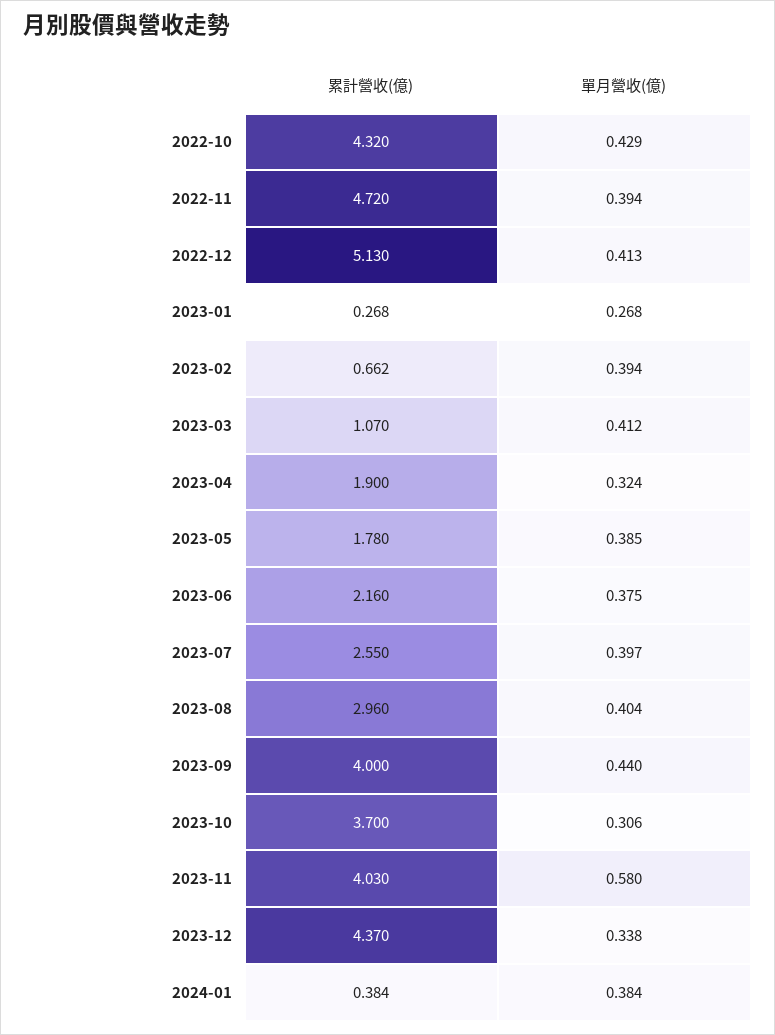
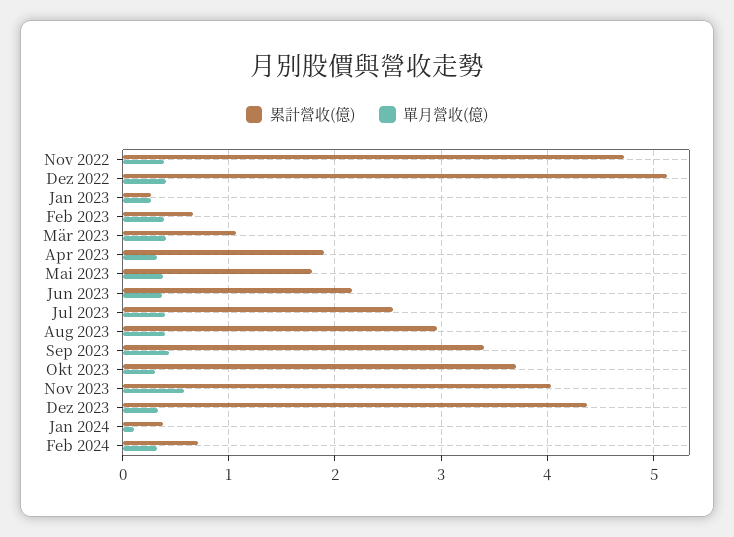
累計營收(億), 2022-10: 4.32 -> none
單月營收(億), 2022-10: 0.429 -> none
累計營收(億), 2023-09: 4 -> 3.4
單月營收(億), 2024-01: 0.384 -> 0.1
累計營收(億), Feb 2024: none -> 0.7
單月營收(億), Feb 2024: none -> 0.3

